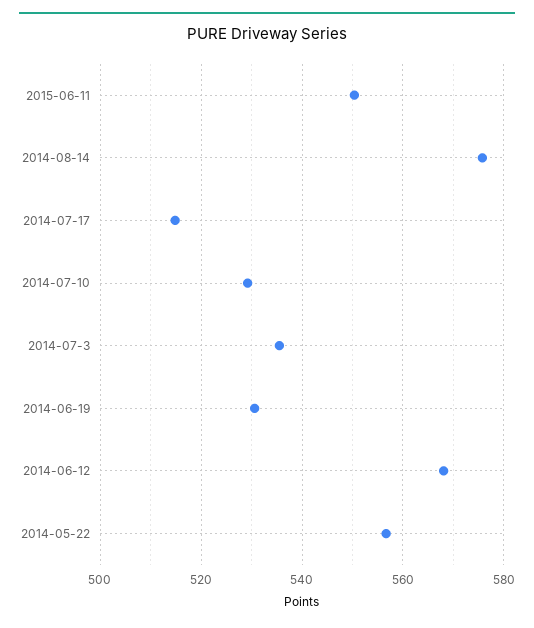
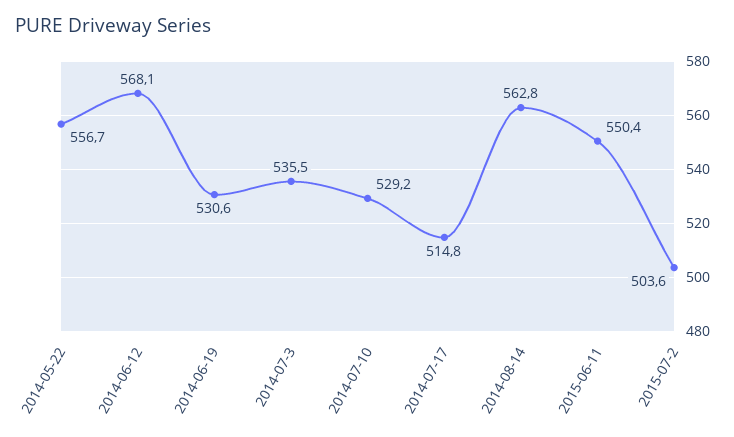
2014-08-14: 576 -> 562.8
2015-07-2: none -> 503.6

